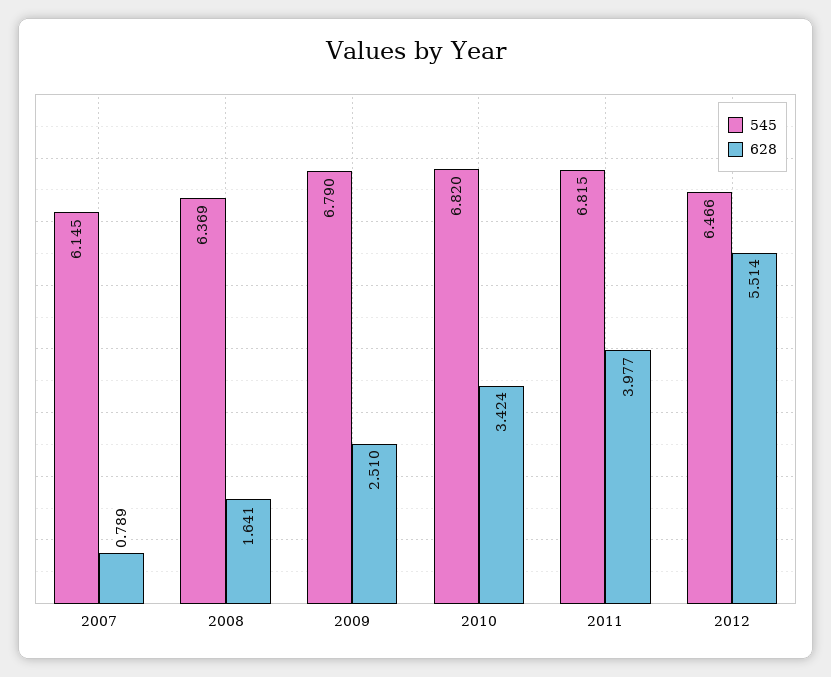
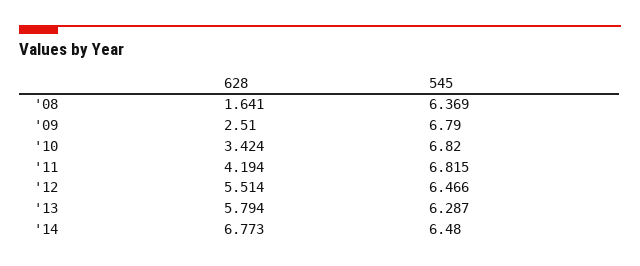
545, 2007: 6.145 -> none
628, 2007: 0.789 -> none
628, 2011: 3.977 -> 4.194
628, '13: none -> 5.794
545, '13: none -> 6.287
628, '14: none -> 6.773
545, '14: none -> 6.48

